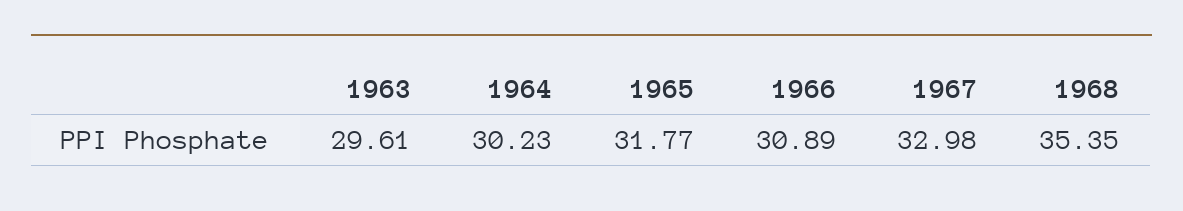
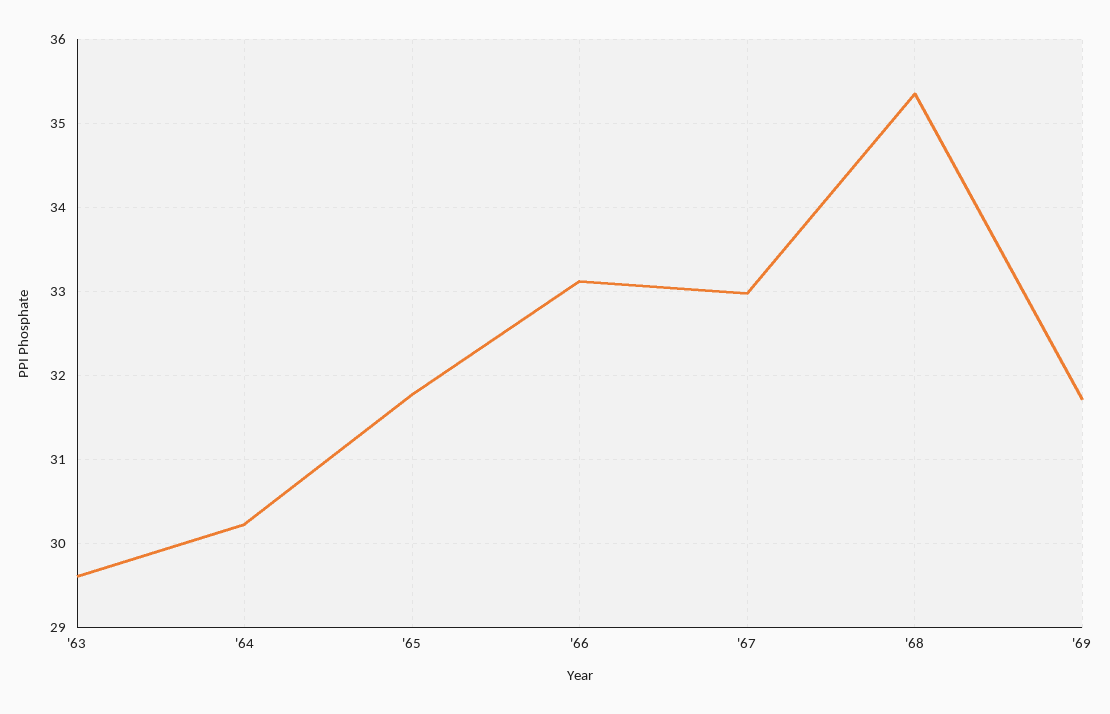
1966: 30.89 -> 33.1
'69: none -> 31.7

